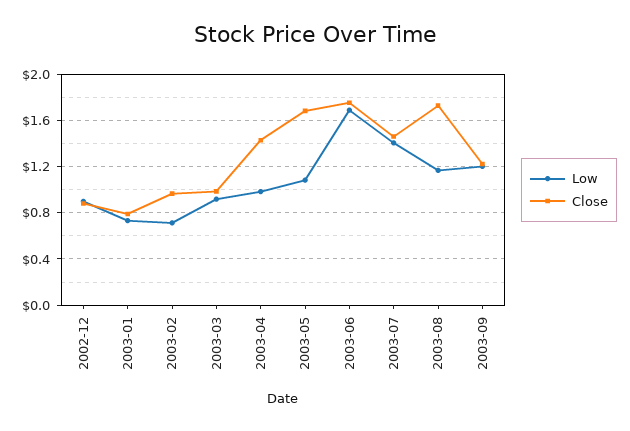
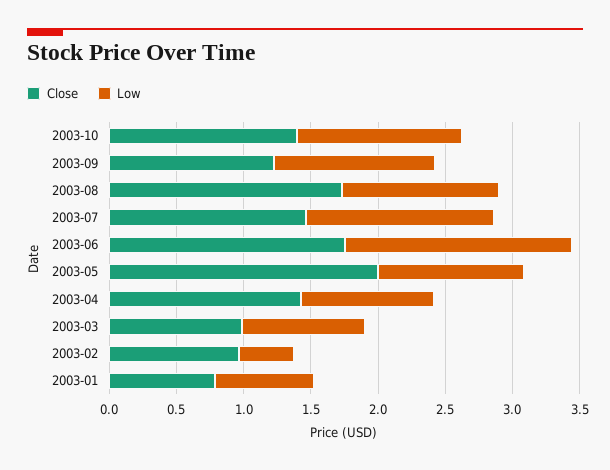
Low, 2002-12: 0.9 -> none
Close, 2002-12: 0.9 -> none
Low, 2003-02: 0.7 -> 0.4
Close, 2003-05: 1.7 -> 2
Close, 2003-10: none -> 1.4
Low, 2003-10: none -> 1.2

